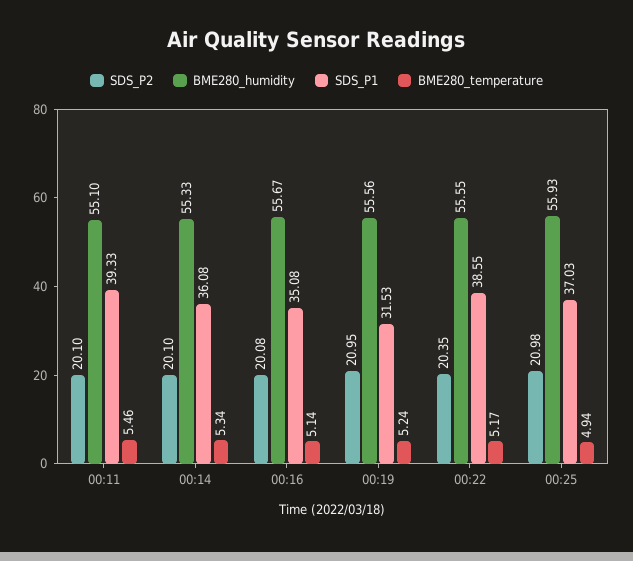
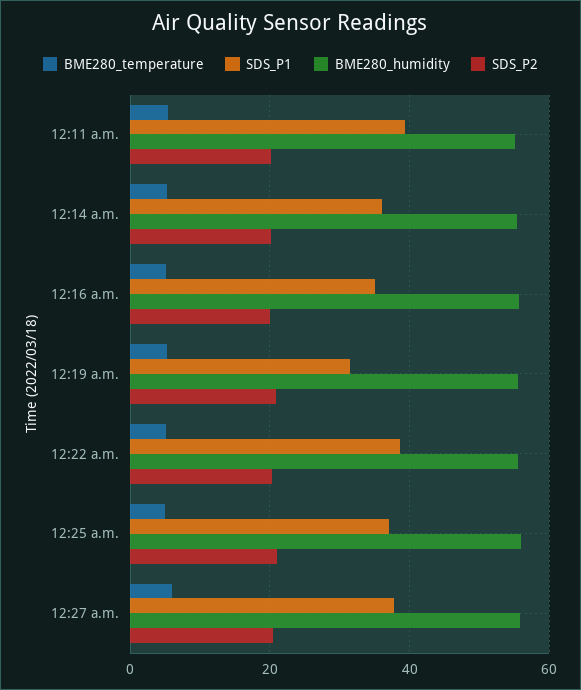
BME280_temperature, 12:27 a.m.: none -> 6
SDS_P1, 12:27 a.m.: none -> 38
BME280_humidity, 12:27 a.m.: none -> 56
SDS_P2, 12:27 a.m.: none -> 20

